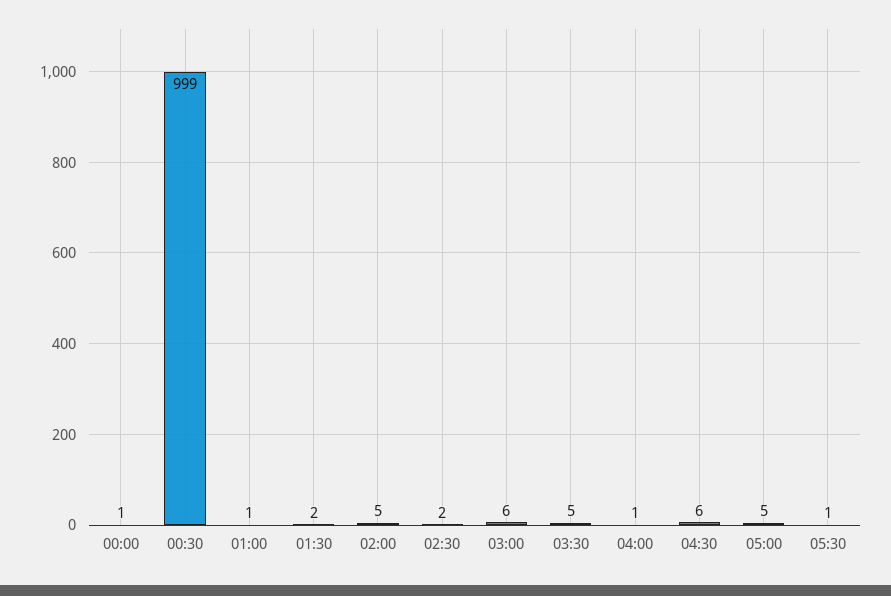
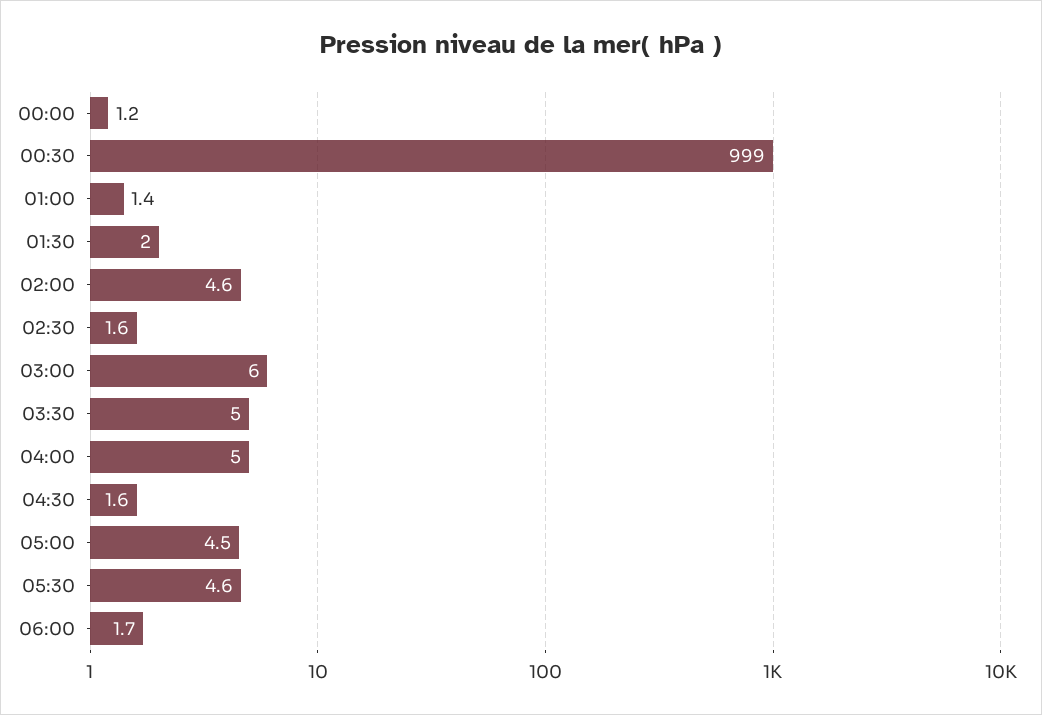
04:00: 1 -> 5
04:30: 6 -> 1.6
05:30: 1 -> 4.6
06:00: none -> 1.7

